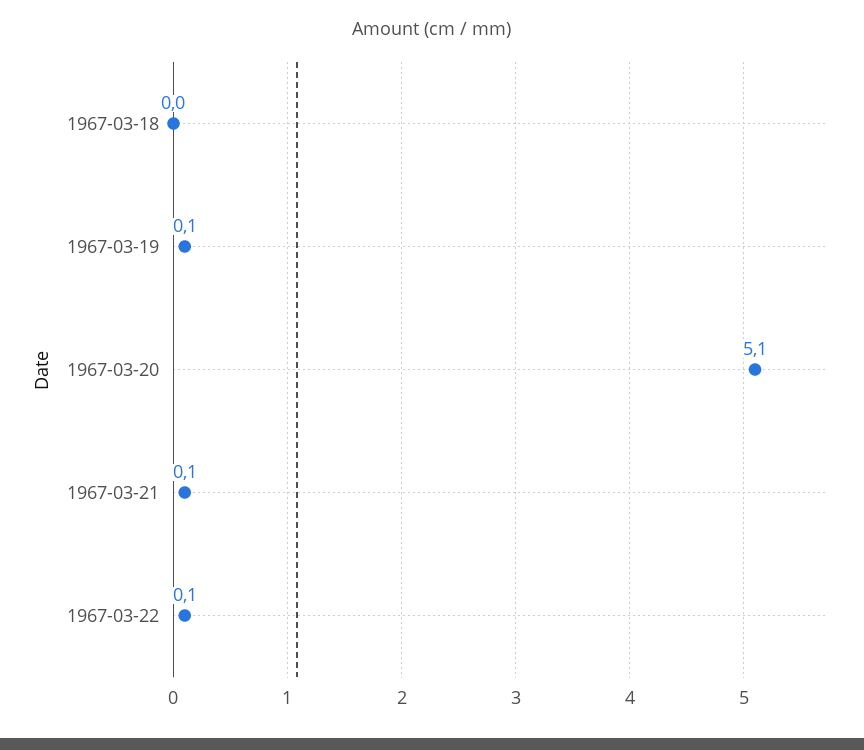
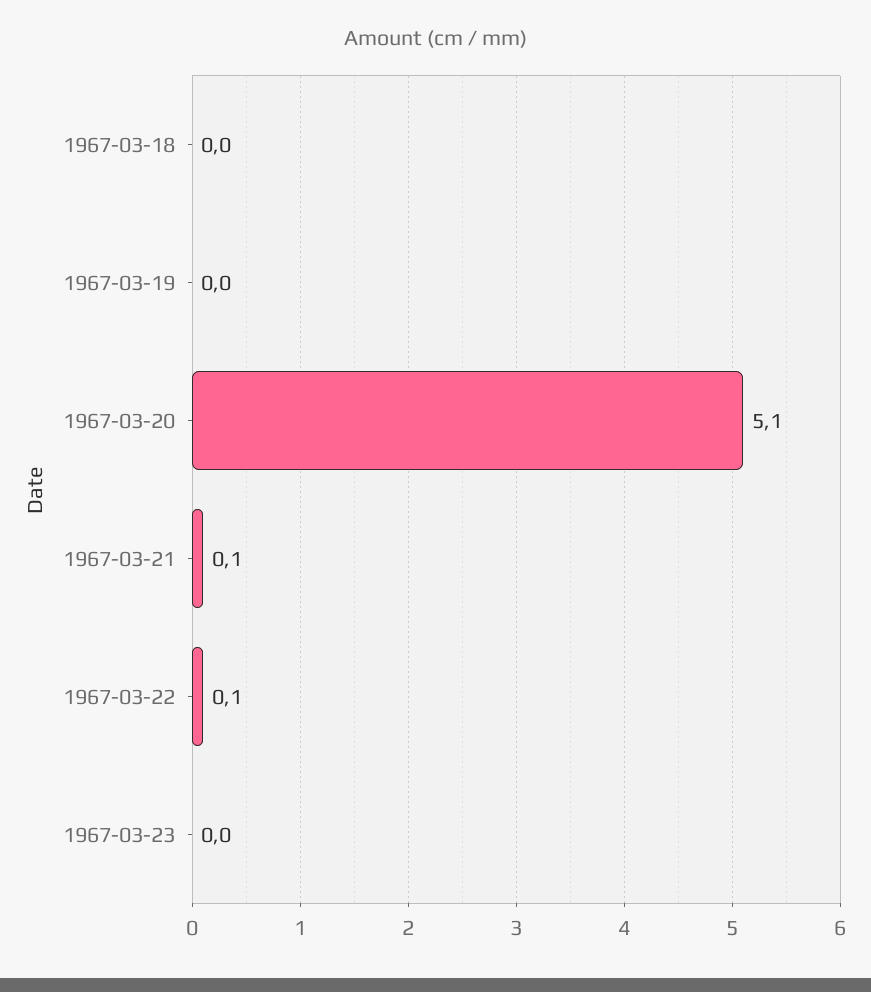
1967-03-19: 0.1 -> 0
1967-03-23: none -> 0

